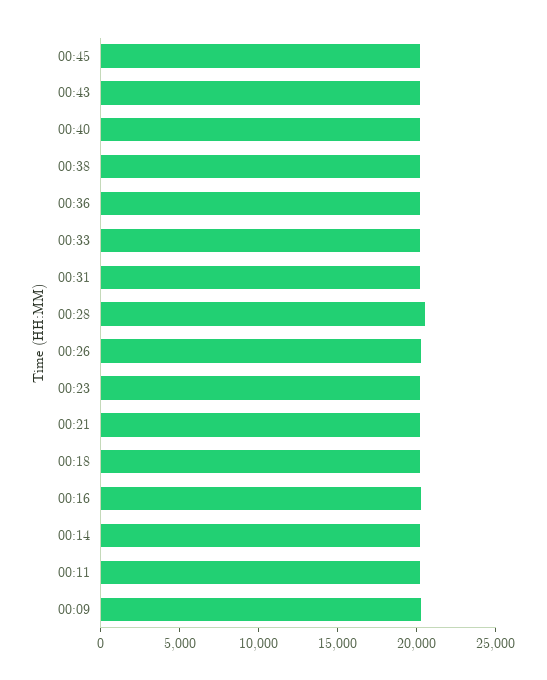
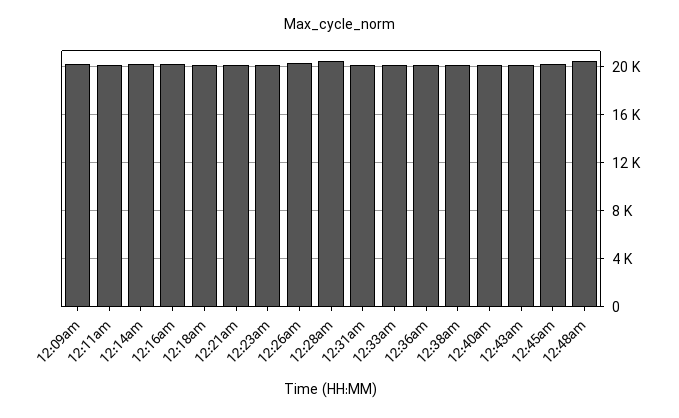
12:48am: none -> 20500

